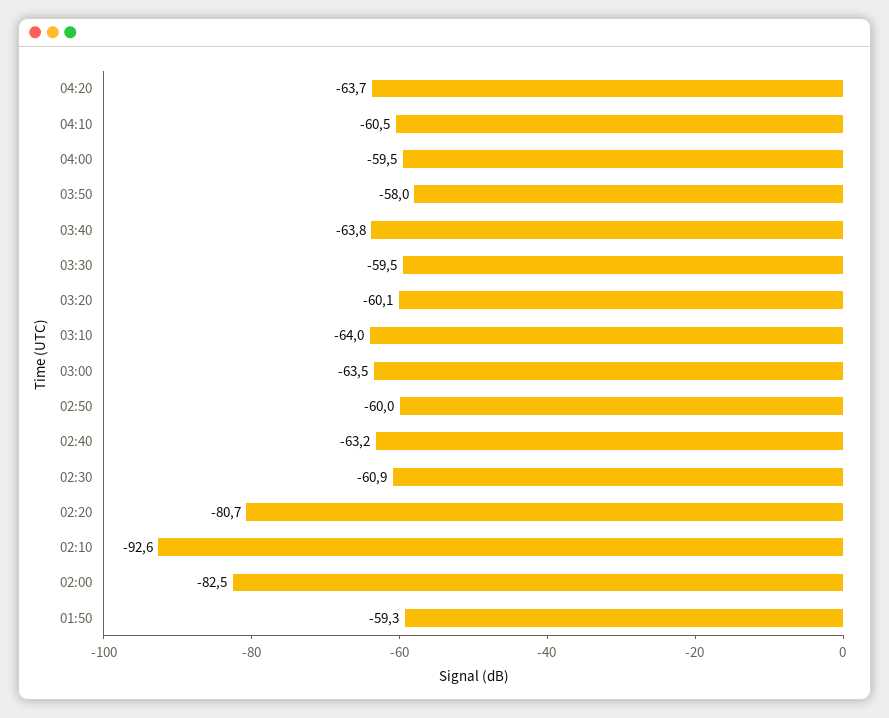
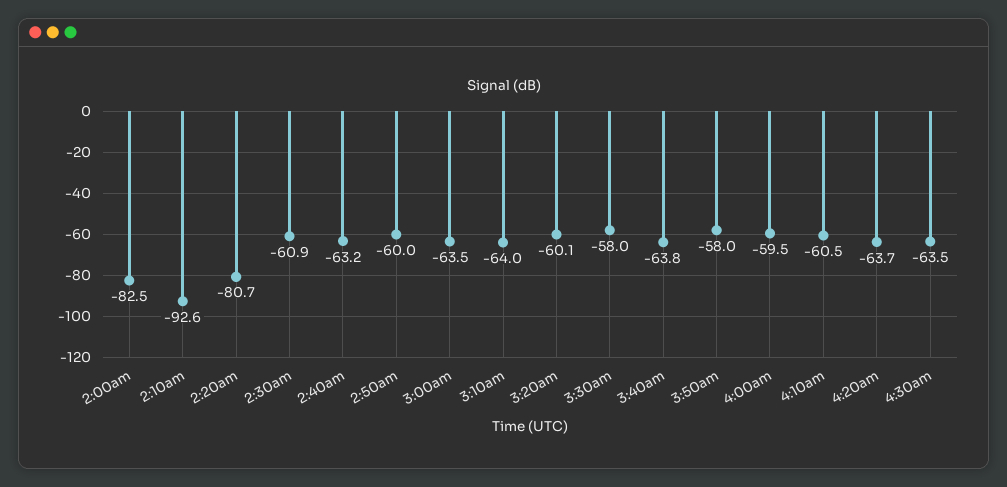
03:30: -59.5 -> -58
01:50: -59.3 -> none
4:30am: none -> -63.5

